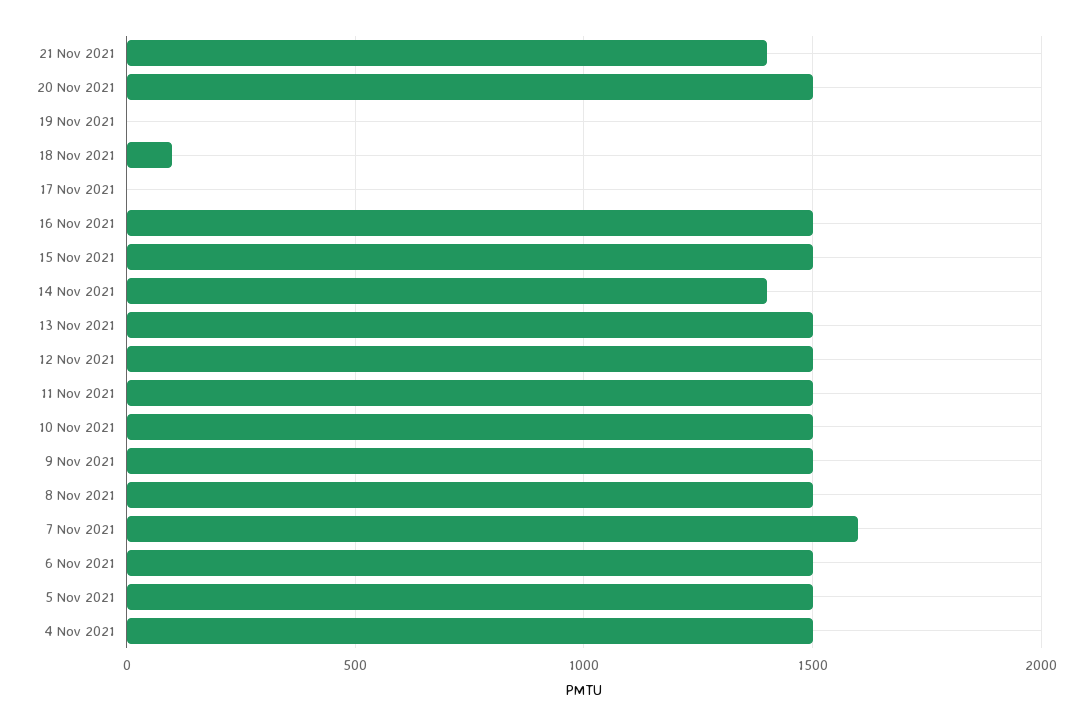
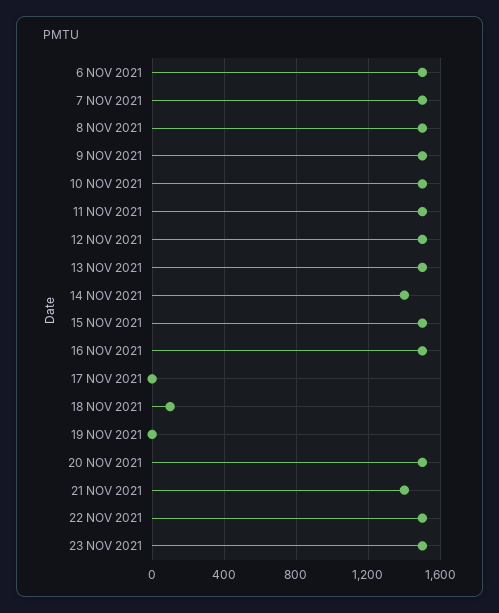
7 Nov 2021: 1600 -> 1500
5 Nov 2021: 1500 -> none
4 Nov 2021: 1500 -> none
22 NOV 2021: none -> 1500
23 NOV 2021: none -> 1500

